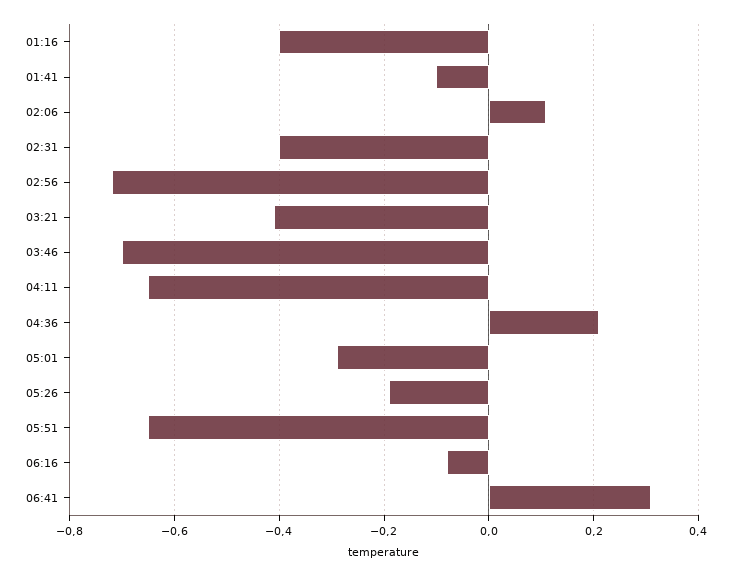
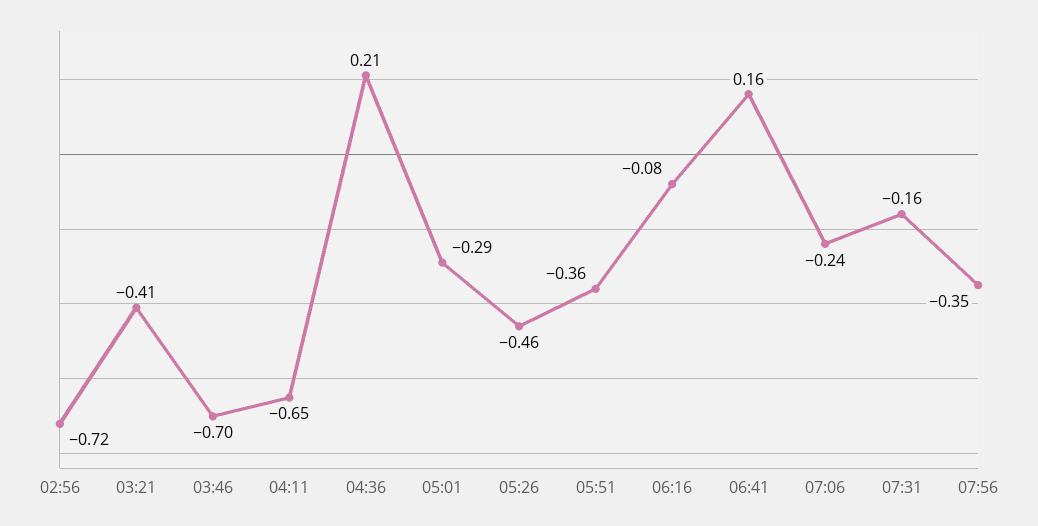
01:16: -0.4 -> none
01:41: -0.1 -> none
02:06: 0.1 -> none
02:31: -0.4 -> none
05:26: -0.2 -> -0.46
05:51: -0.65 -> -0.36
06:41: 0.3 -> 0.16
07:06: none -> -0.24
07:31: none -> -0.16
07:56: none -> -0.35

